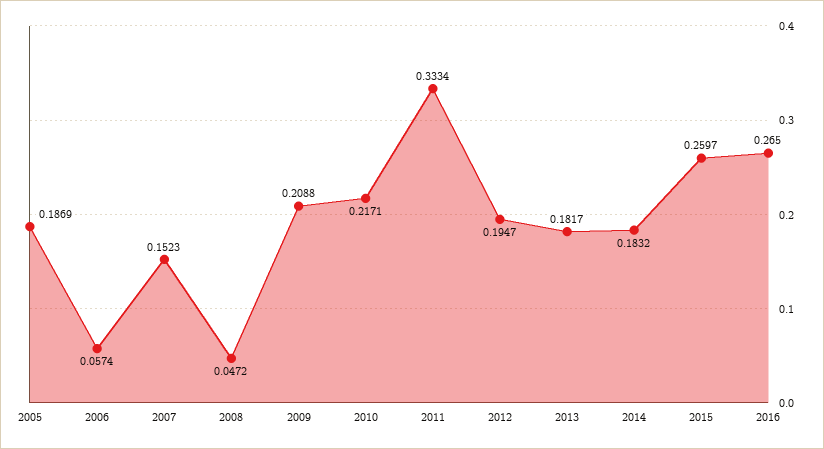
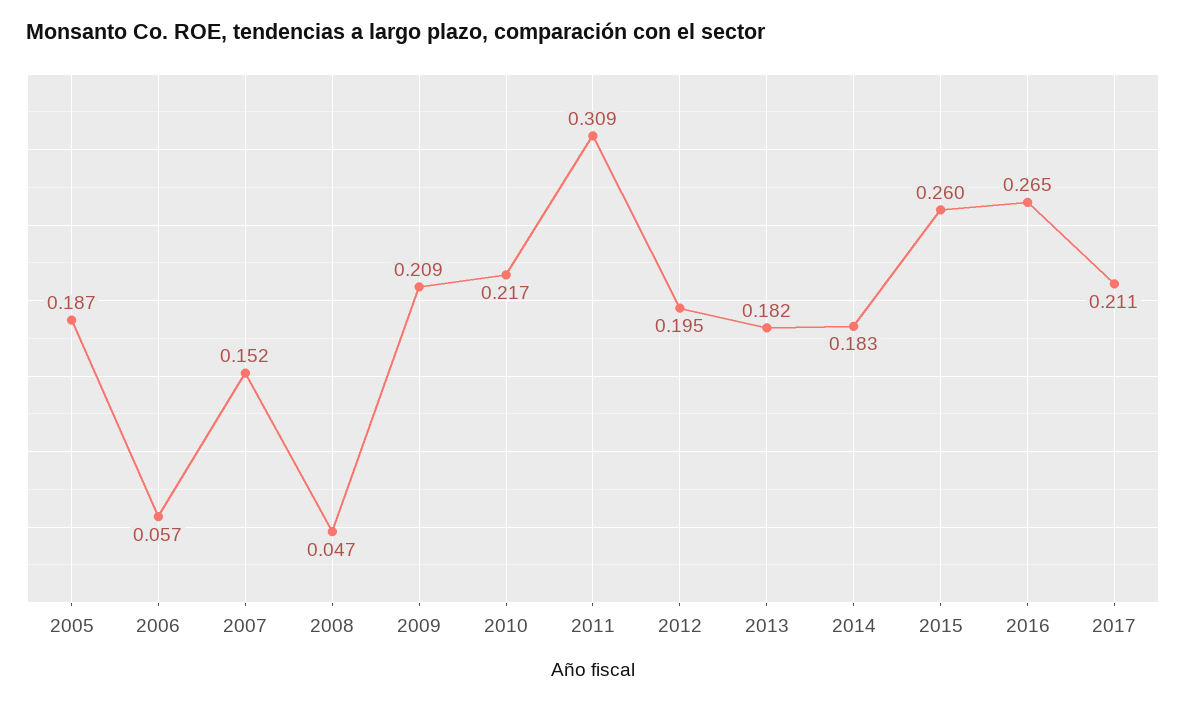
2011: 0.3334 -> 0.309
2017: none -> 0.211

